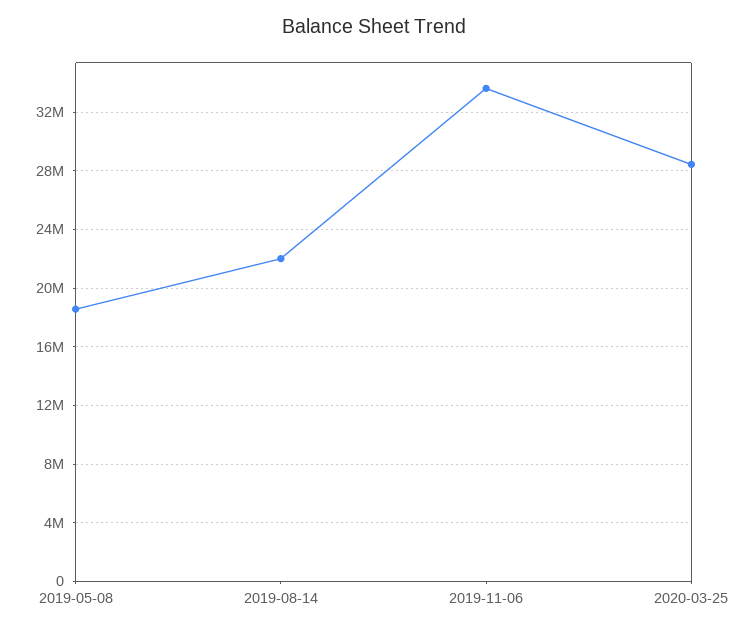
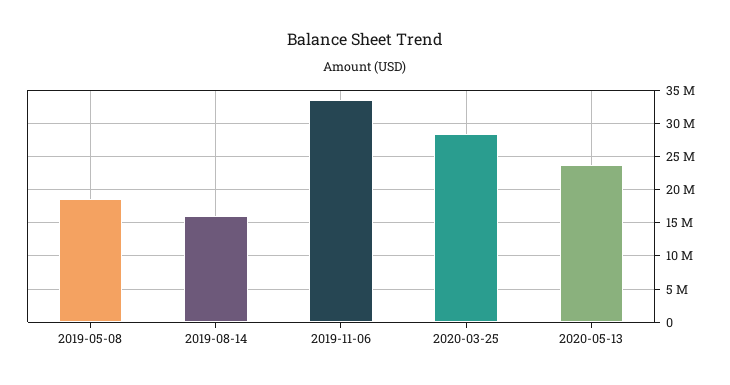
2019-08-14: 22000000 -> 16000000
2020-05-13: none -> 24000000

